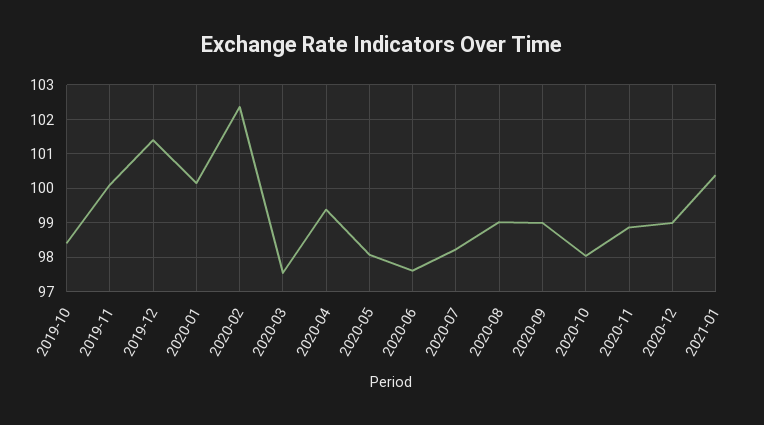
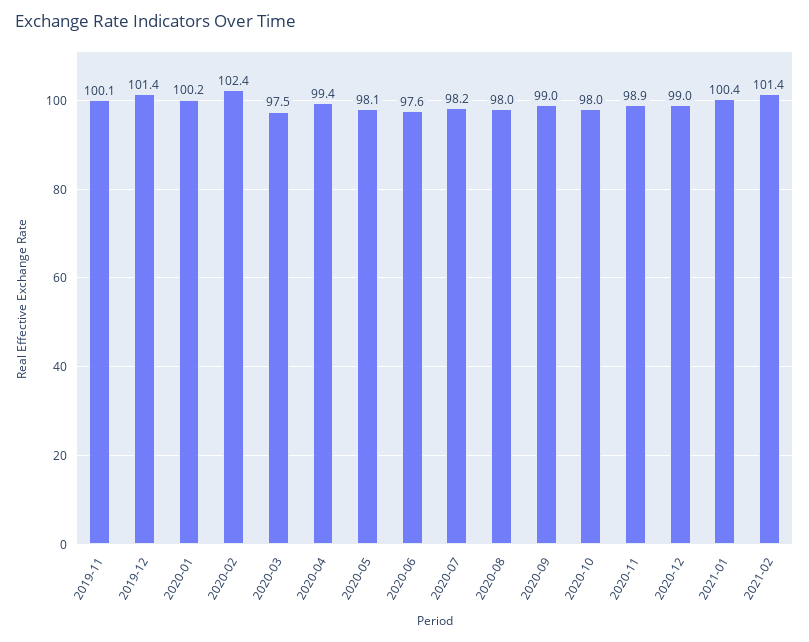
2019-10: 98.4 -> none
2020-08: 99 -> 98
2021-02: none -> 101.4

